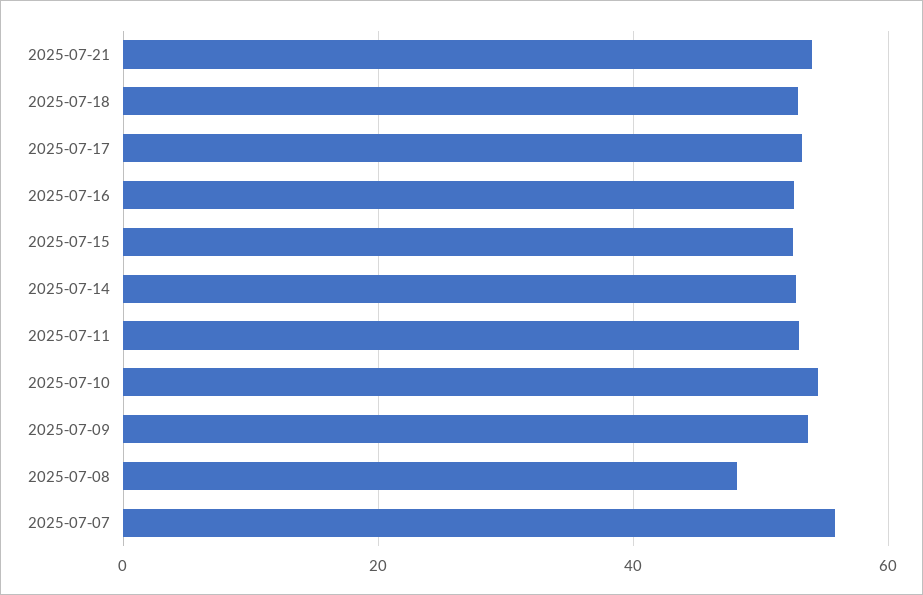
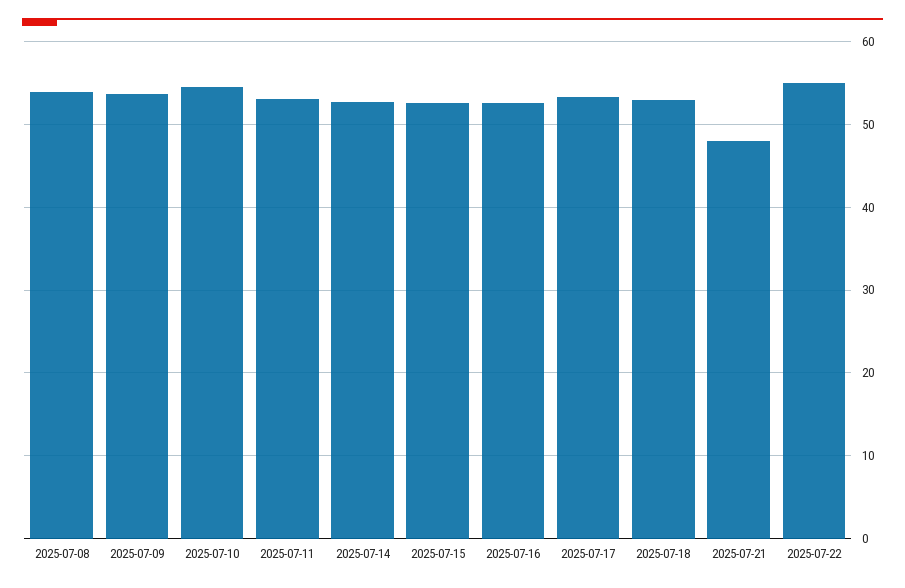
2025-07-21: 54 -> 48
2025-07-08: 48 -> 54
2025-07-07: 56 -> none
2025-07-22: none -> 55

